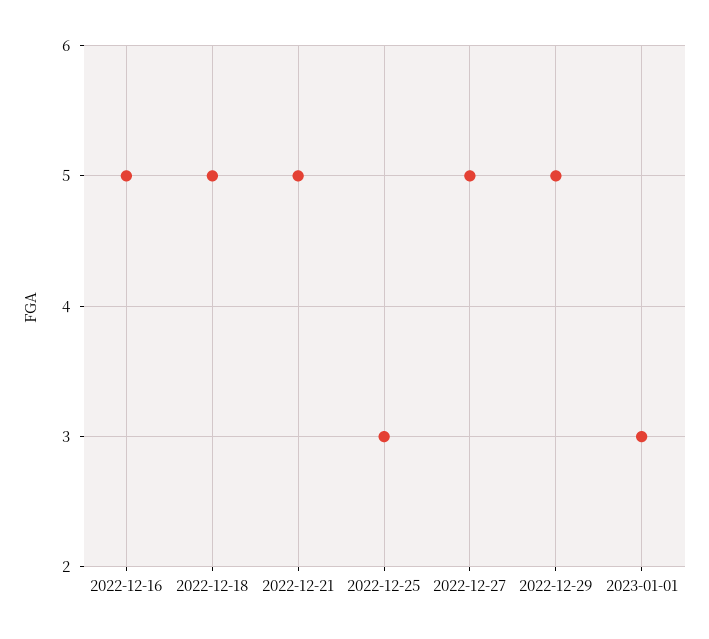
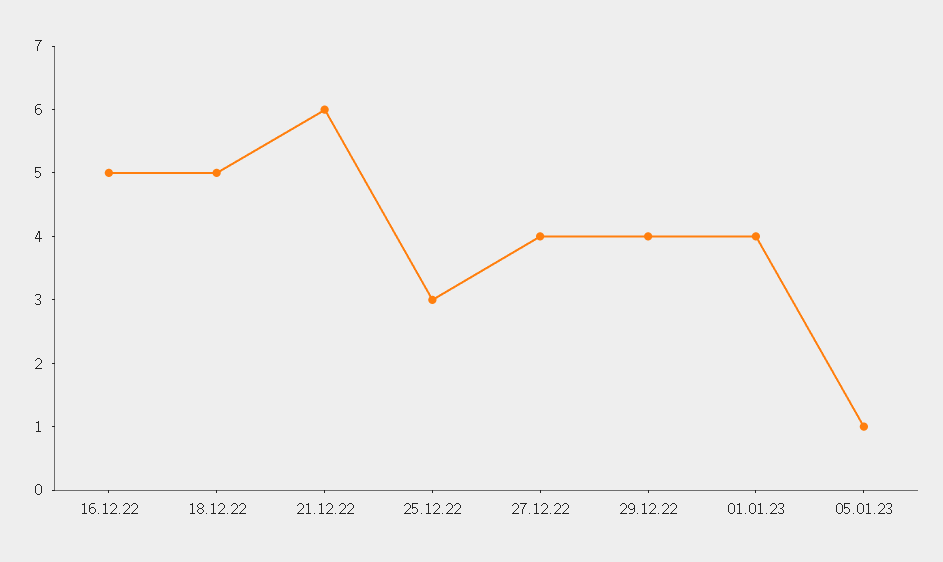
2022-12-21: 5 -> 6
2022-12-27: 5 -> 4
2022-12-29: 5 -> 4
2023-01-01: 3 -> 4
05.01.23: none -> 1

